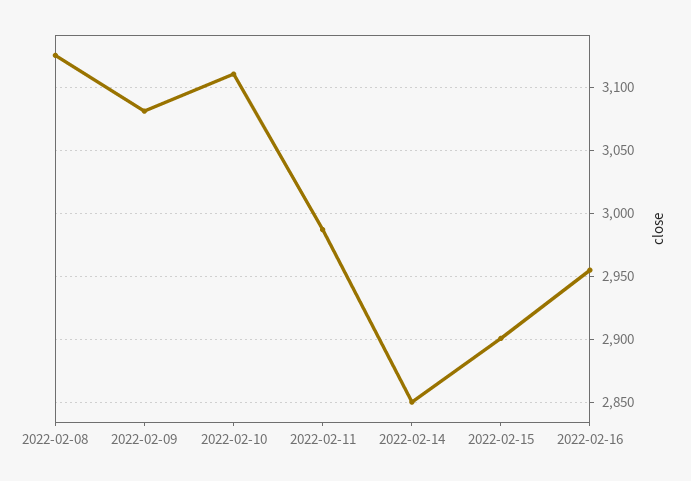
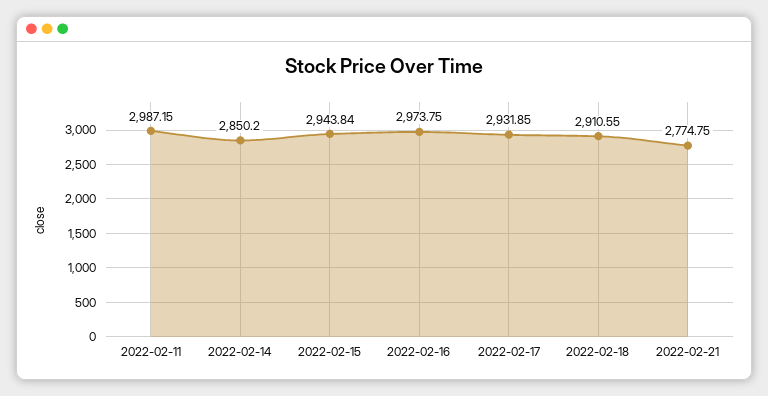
2022-02-08: 3125 -> none
2022-02-09: 3080 -> none
2022-02-10: 3110 -> none
2022-02-15: 2900 -> 2943.84
2022-02-16: 2955 -> 2973.75
2022-02-17: none -> 2931.85
2022-02-18: none -> 2910.55
2022-02-21: none -> 2774.75

